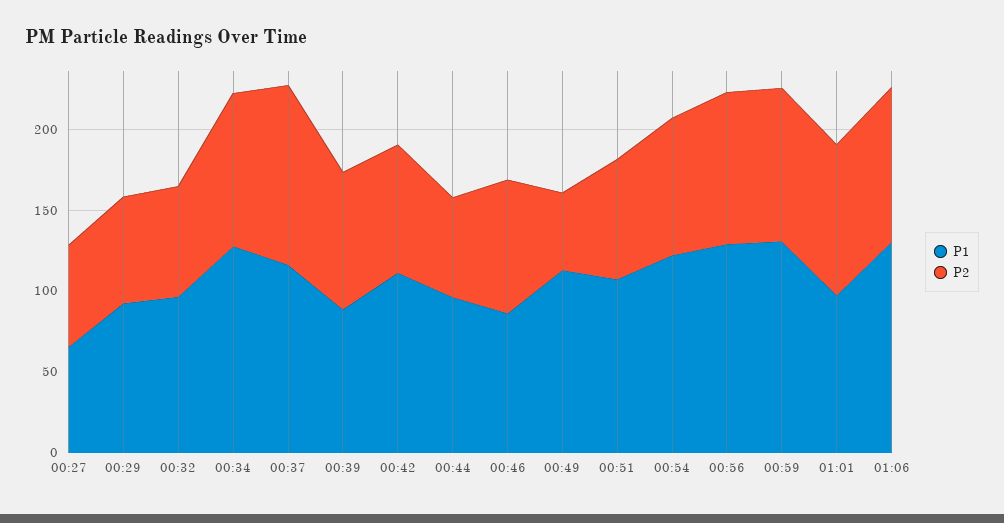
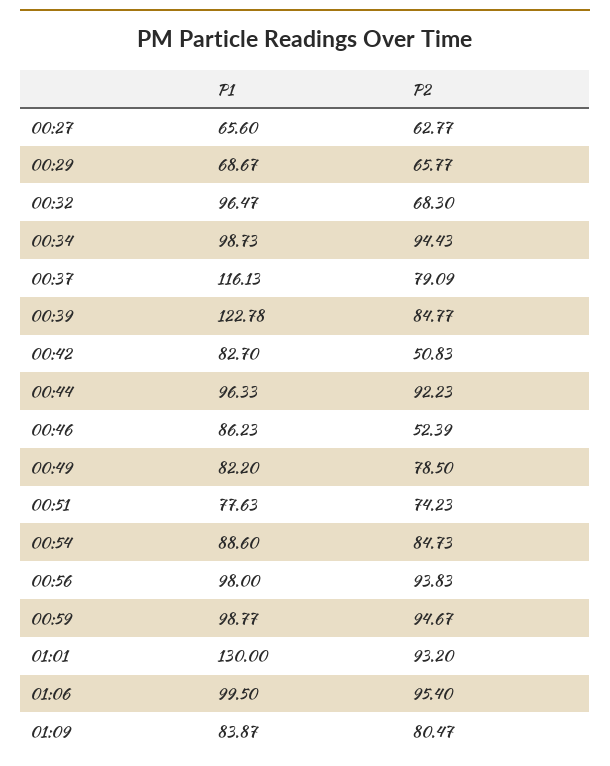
P1, 00:29: 90 -> 68.67
P1, 00:34: 130 -> 98.73
P2, 00:37: 110 -> 79.09
P1, 00:39: 90 -> 122.78
P1, 00:42: 110 -> 82.7
P2, 00:42: 80 -> 50.83
P2, 00:44: 60 -> 92.23
P2, 00:46: 80 -> 52.39
P1, 00:49: 110 -> 82.2
P2, 00:49: 50 -> 78.5
P1, 00:51: 110 -> 77.63
P1, 00:54: 120 -> 88.6
P1, 00:56: 130 -> 98
P1, 00:59: 130 -> 98.77
P1, 01:01: 100 -> 130
P1, 01:06: 130 -> 99.5
P1, 01:09: none -> 83.87
P2, 01:09: none -> 80.47

